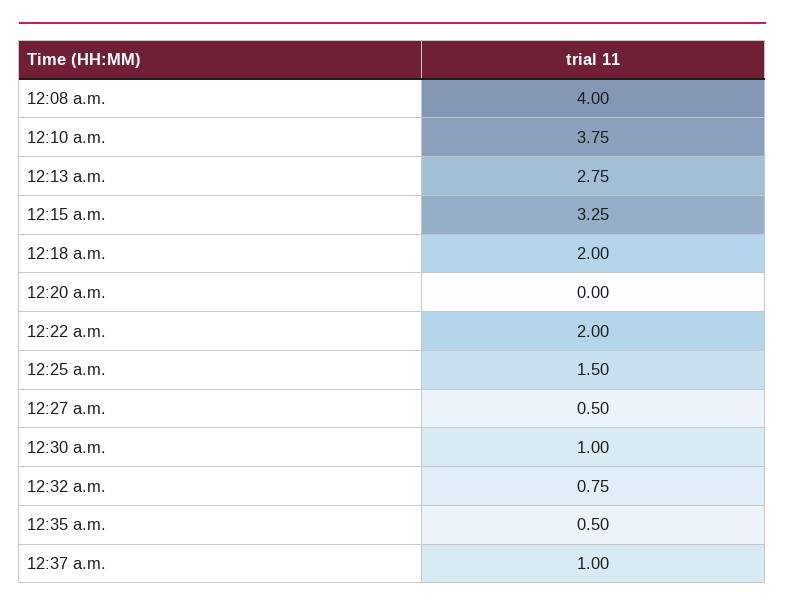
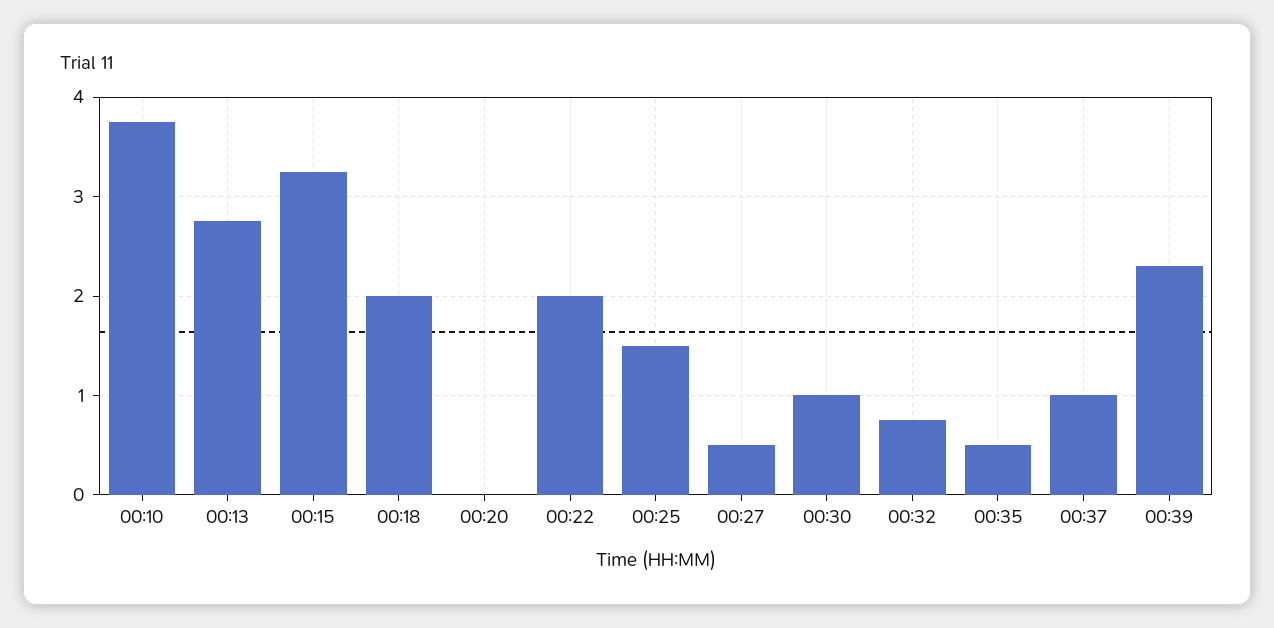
12:08 a.m.: 4 -> none
00:39: none -> 2.3

